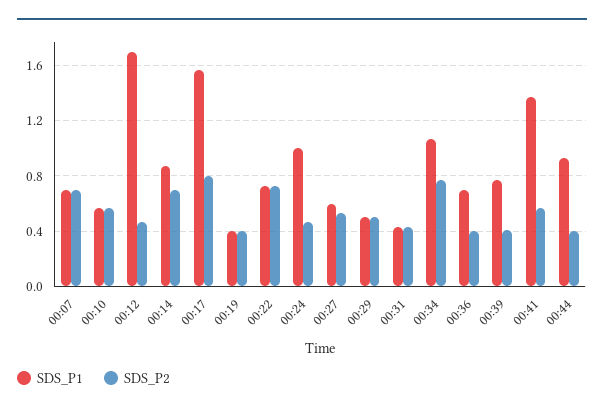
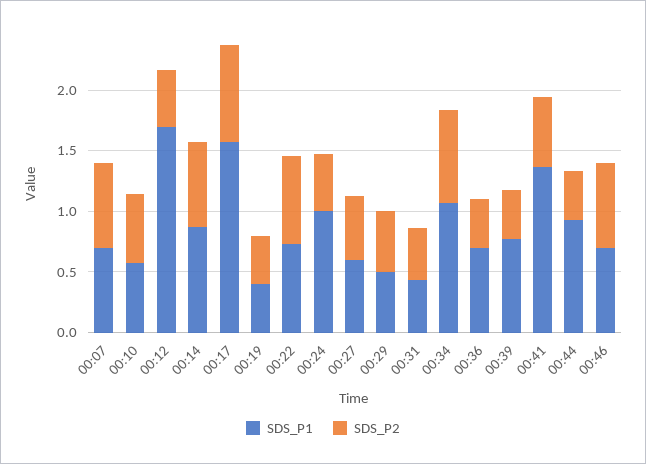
SDS_P1, 00:46: none -> 0.7
SDS_P2, 00:46: none -> 0.7

